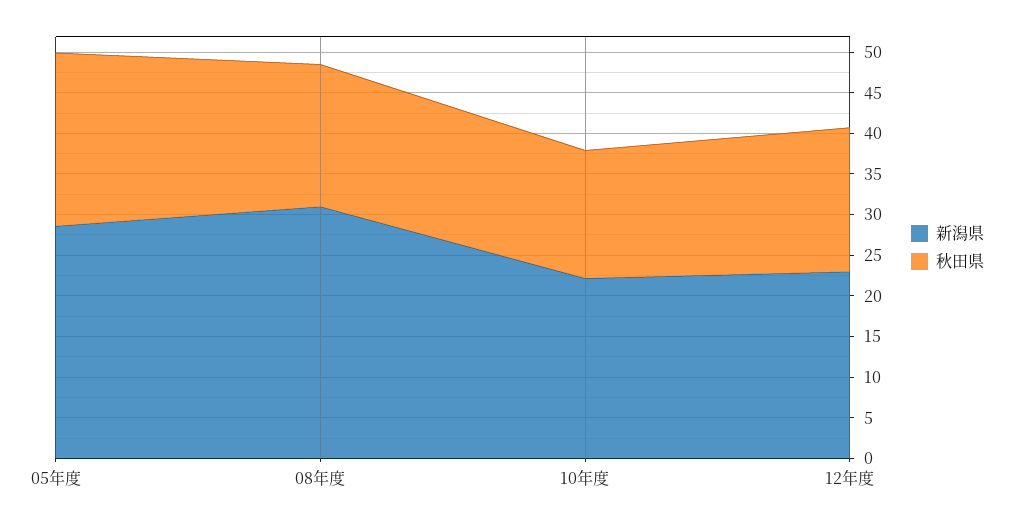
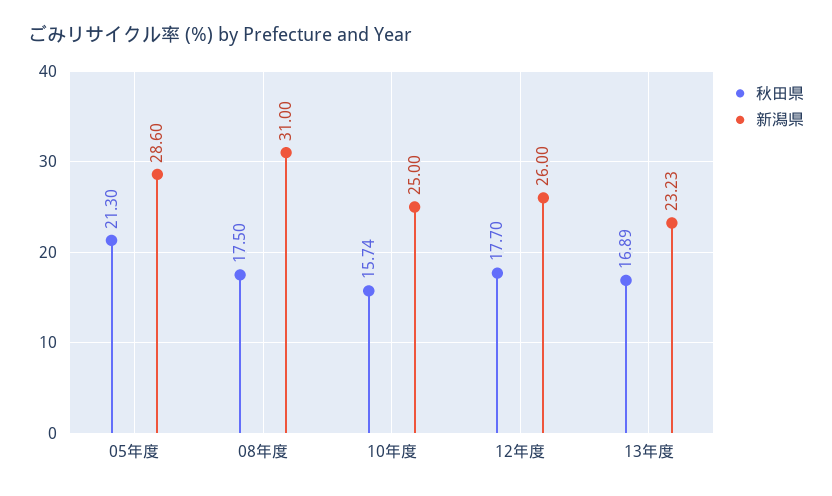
新潟県, 10年度: 22 -> 25
新潟県, 12年度: 23 -> 26
秋田県, 13年度: none -> 16.89
新潟県, 13年度: none -> 23.23

